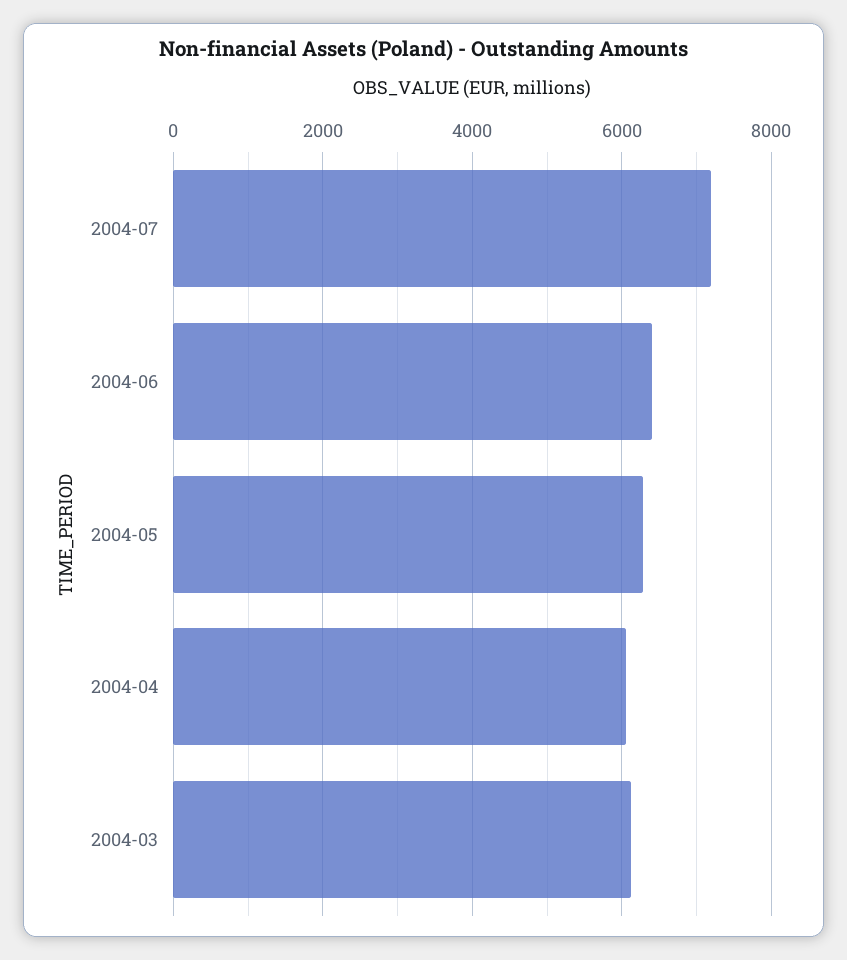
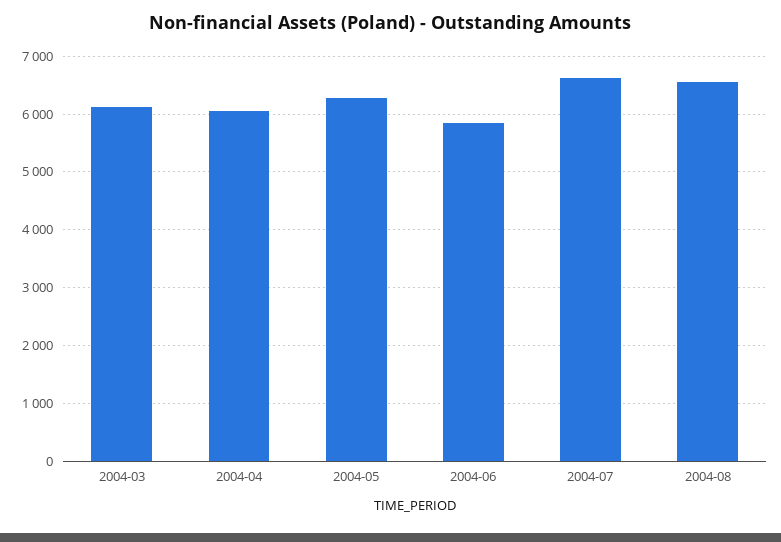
2004-07: 7200 -> 6600
2004-06: 6400 -> 5800
2004-08: none -> 6600

